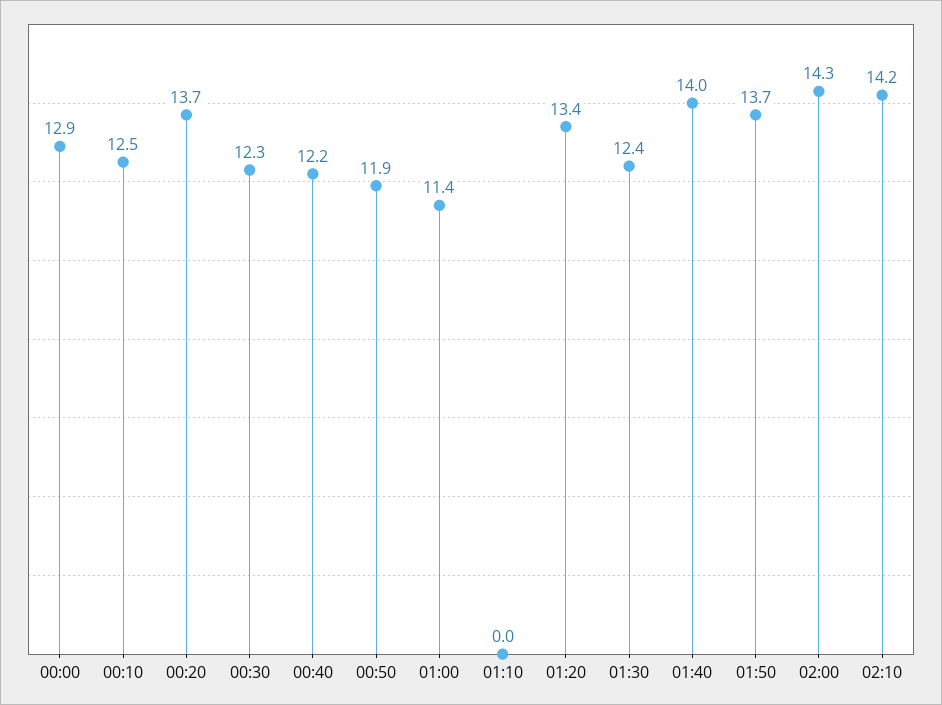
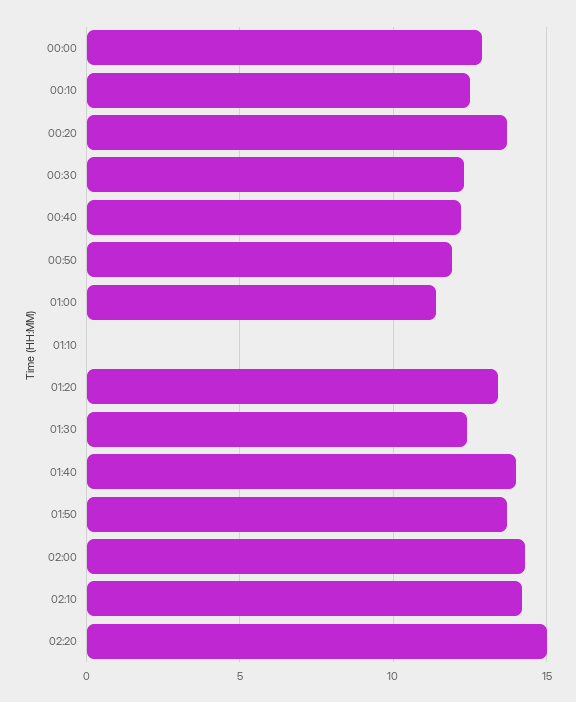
02:20: none -> 15

